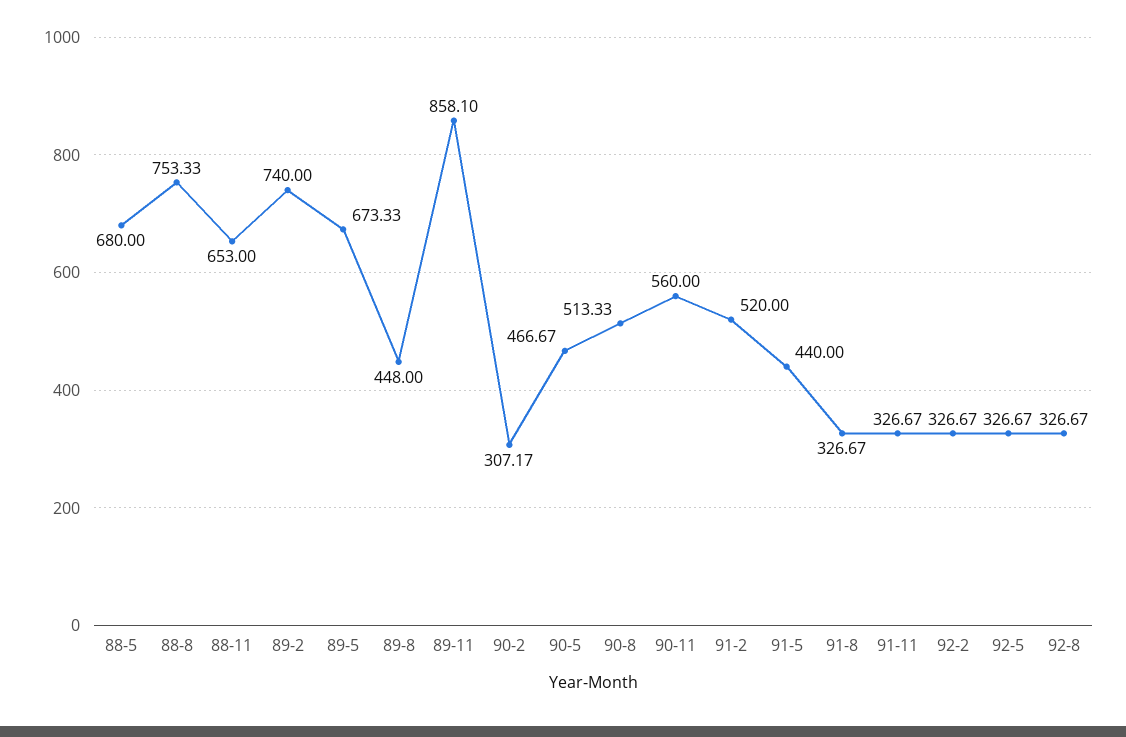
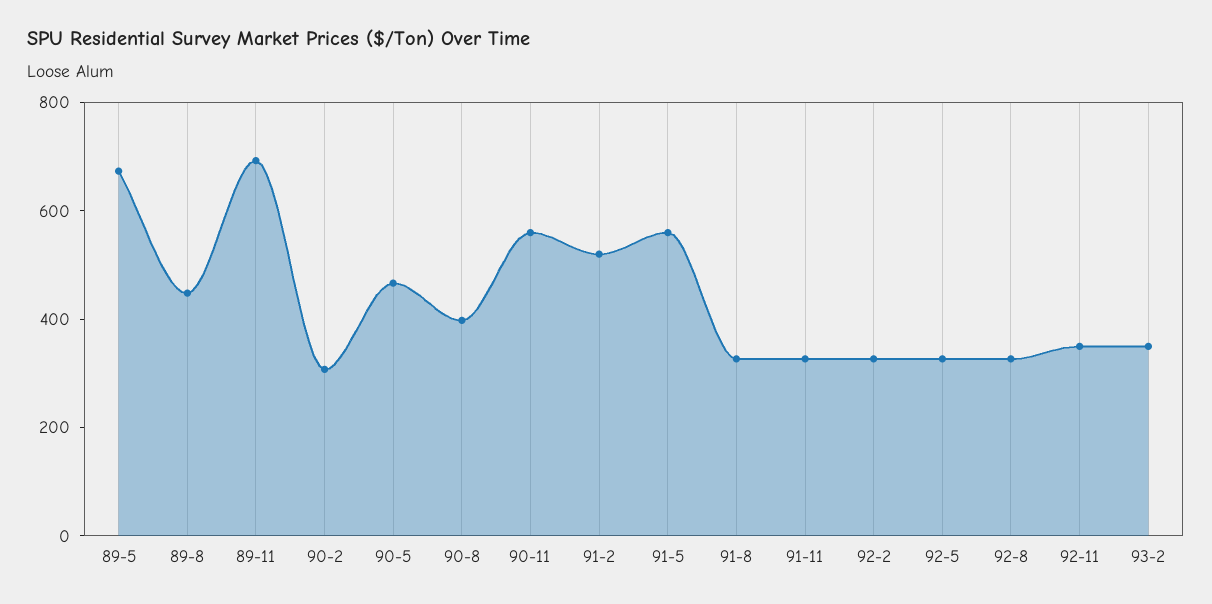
88-5: 680 -> none
88-8: 753.33 -> none
88-11: 653 -> none
89-2: 740 -> none
89-11: 858.1 -> 700
90-8: 513.33 -> 400
91-5: 440 -> 550
92-11: none -> 350
93-2: none -> 350

